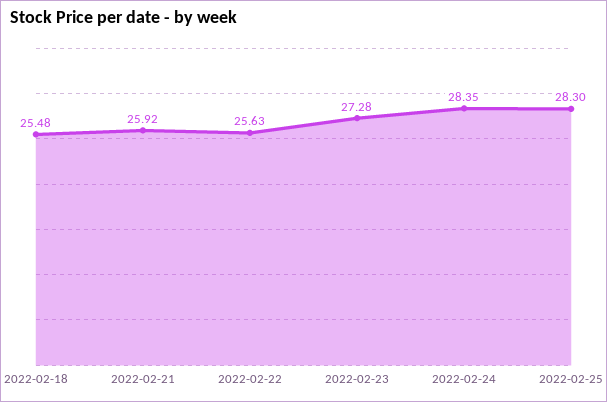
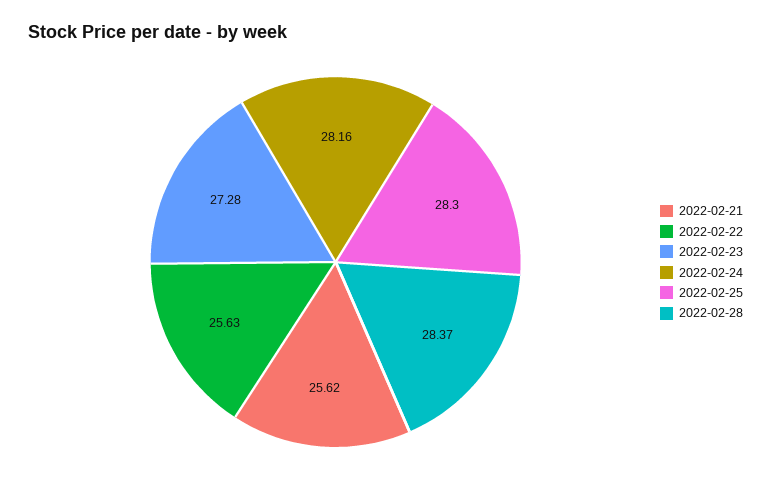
2022-02-18: 25.48 -> none
2022-02-21: 25.92 -> 25.62
2022-02-24: 28.35 -> 28.16
2022-02-28: none -> 28.37

